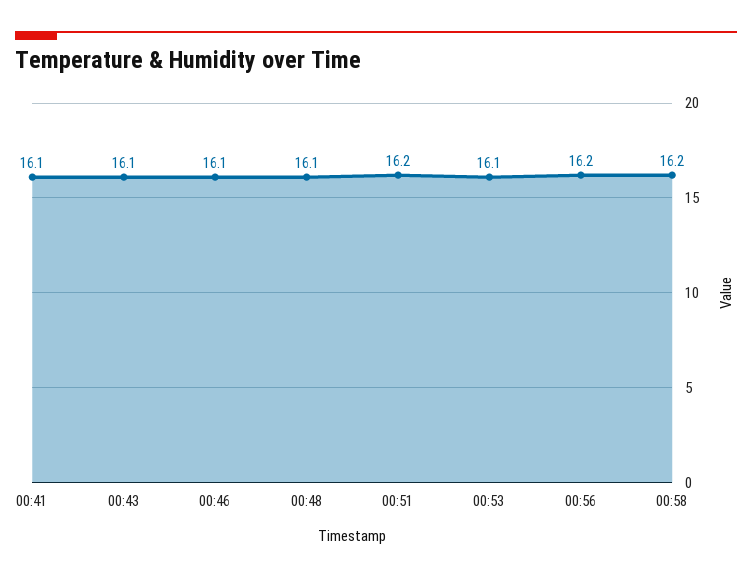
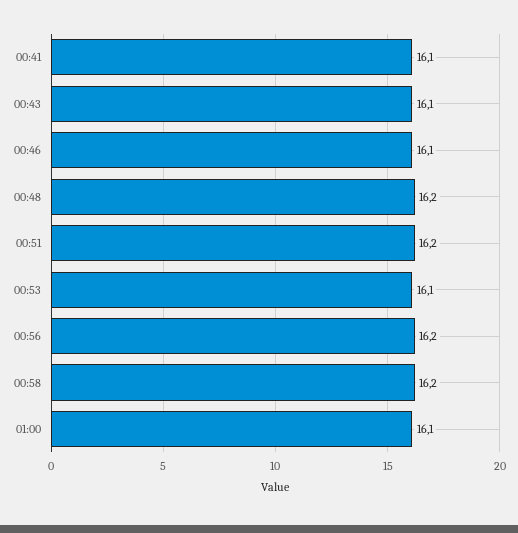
00:48: 16.1 -> 16.2
01:00: none -> 16.1

